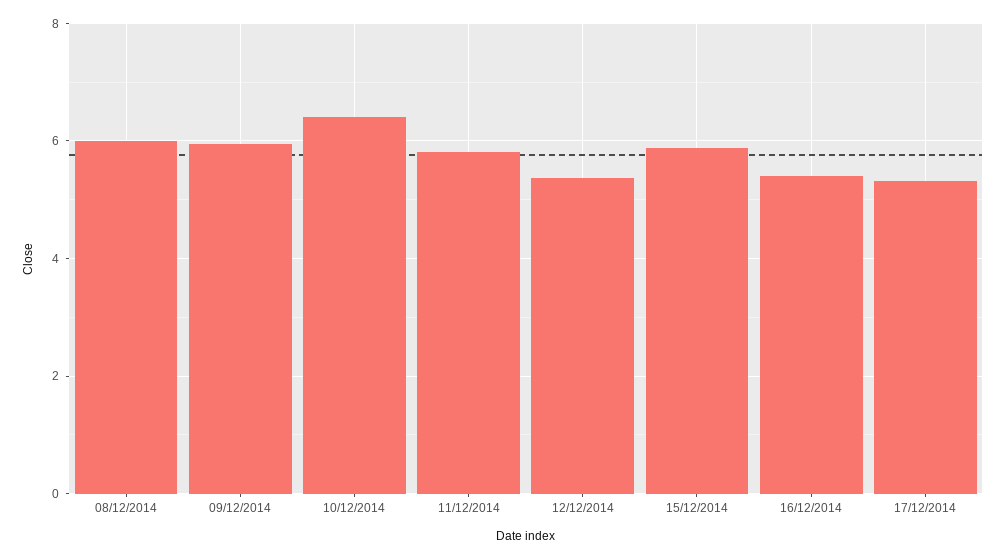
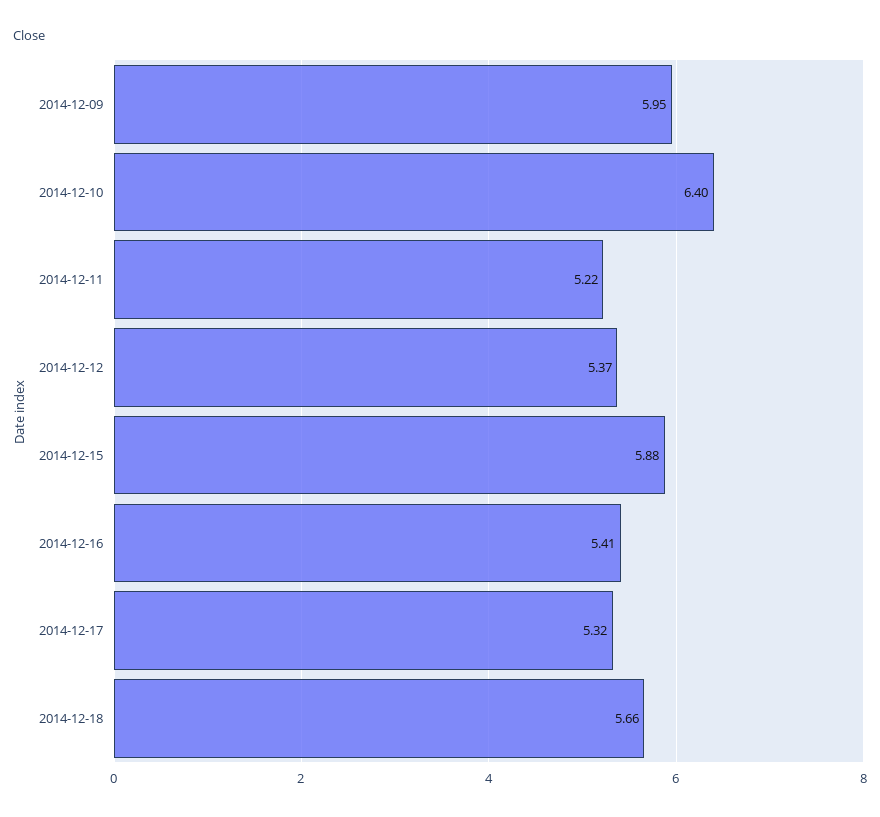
08/12/2014: 6 -> none
11/12/2014: 5.8 -> 5.22
2014-12-18: none -> 5.66

